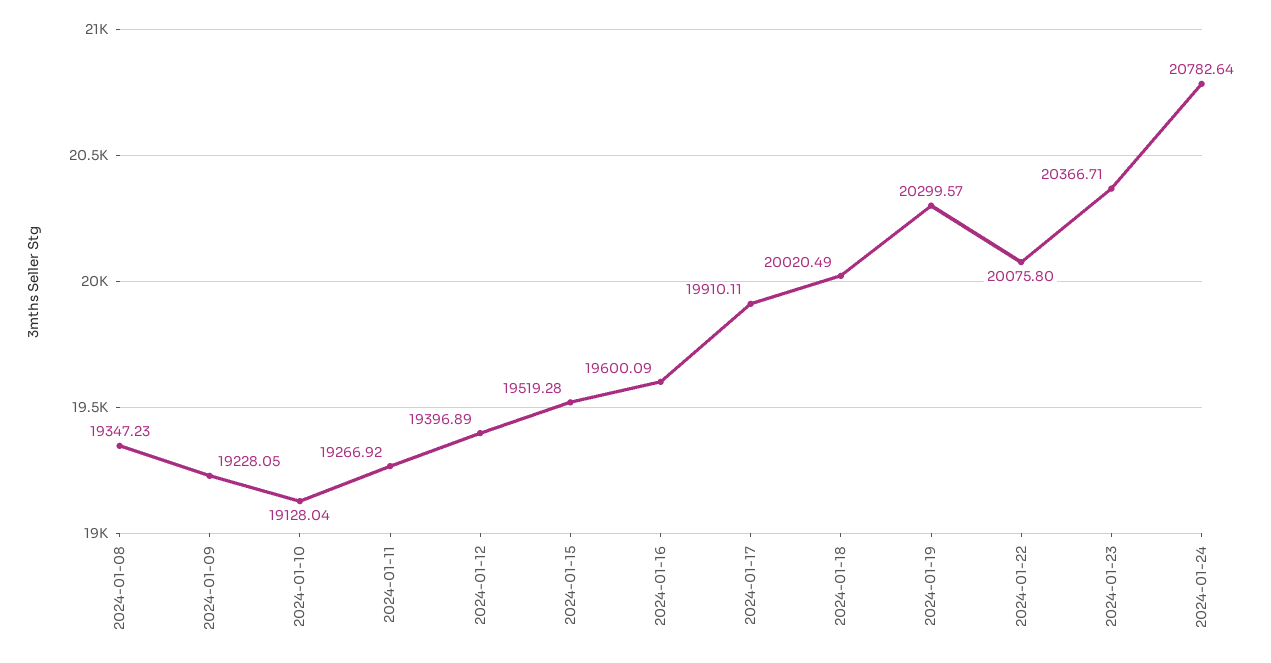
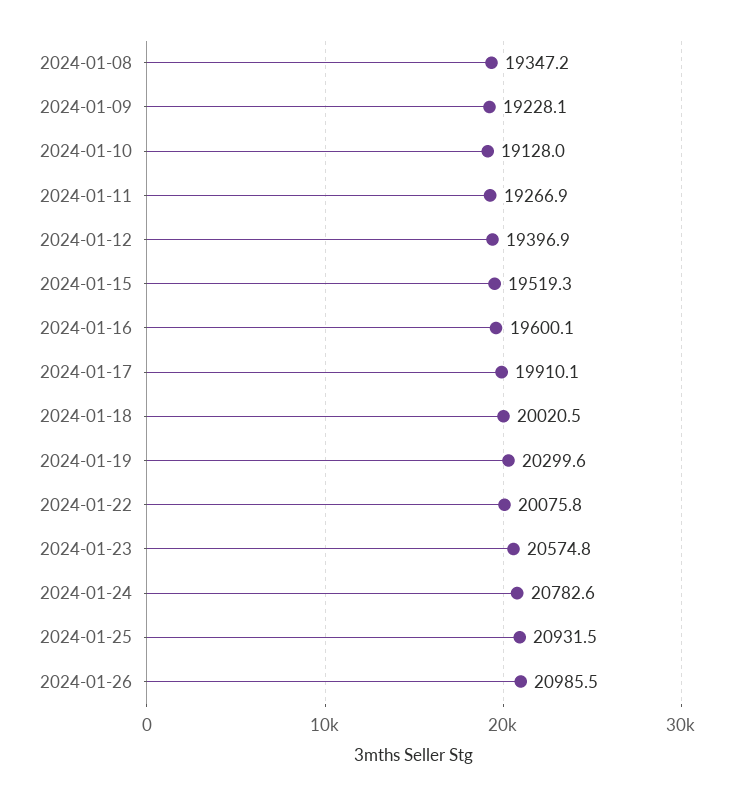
2024-01-23: 20366.71 -> 20574.8
2024-01-25: none -> 20931.5
2024-01-26: none -> 20985.5

